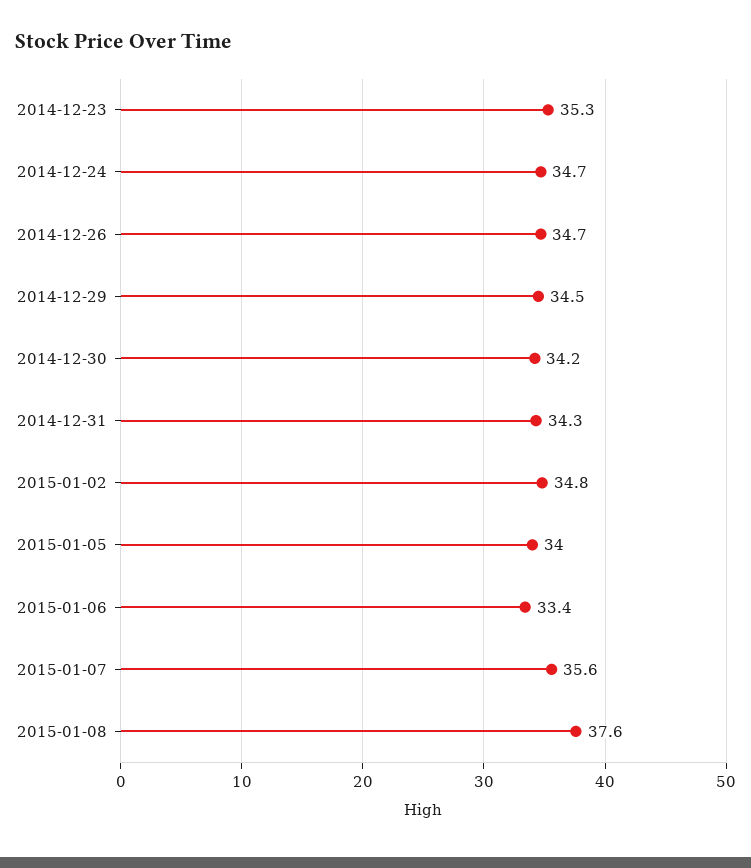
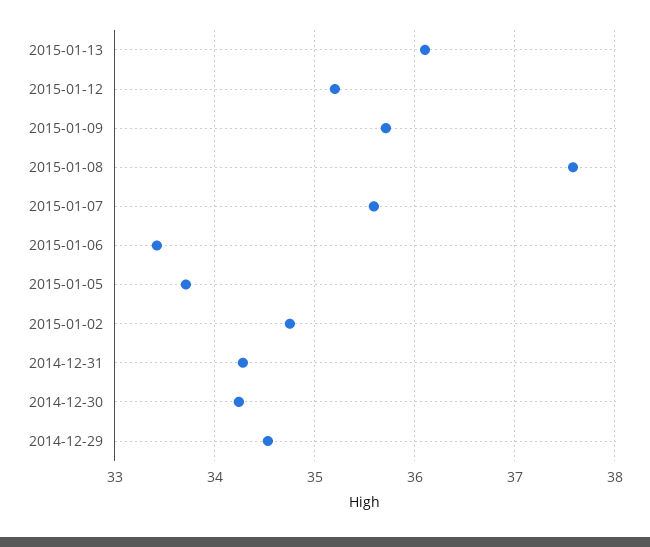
2014-12-23: 35.3 -> none
2014-12-24: 34.7 -> none
2014-12-26: 34.7 -> none
2015-01-05: 34 -> 33.7
2015-01-13: none -> 36.1
2015-01-12: none -> 35.2
2015-01-09: none -> 35.7

